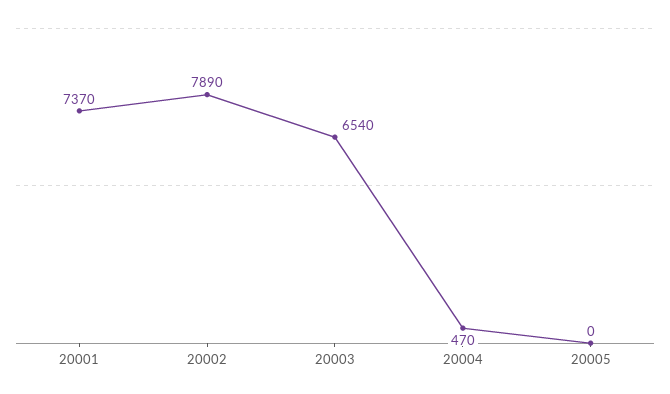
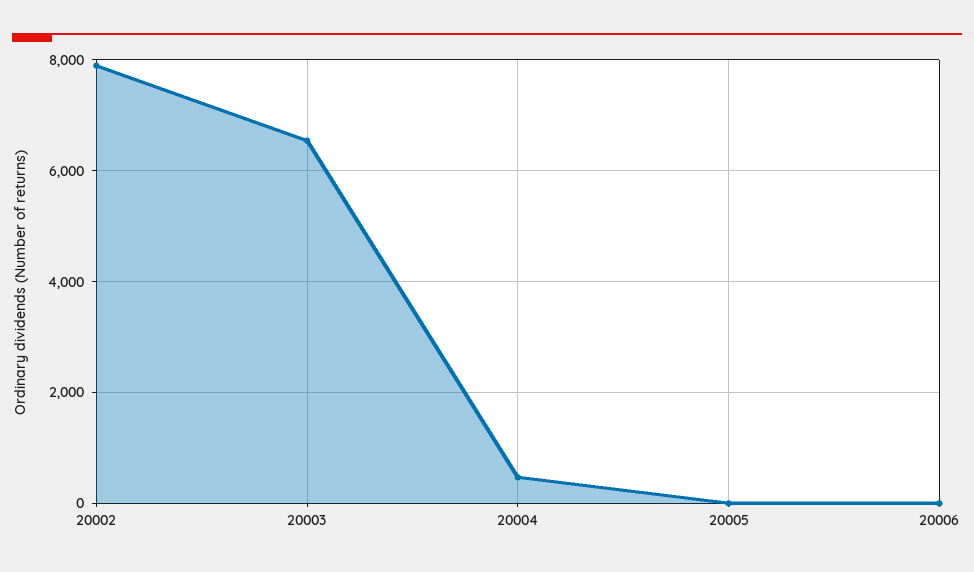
20001: 7370 -> none
20006: none -> 0

